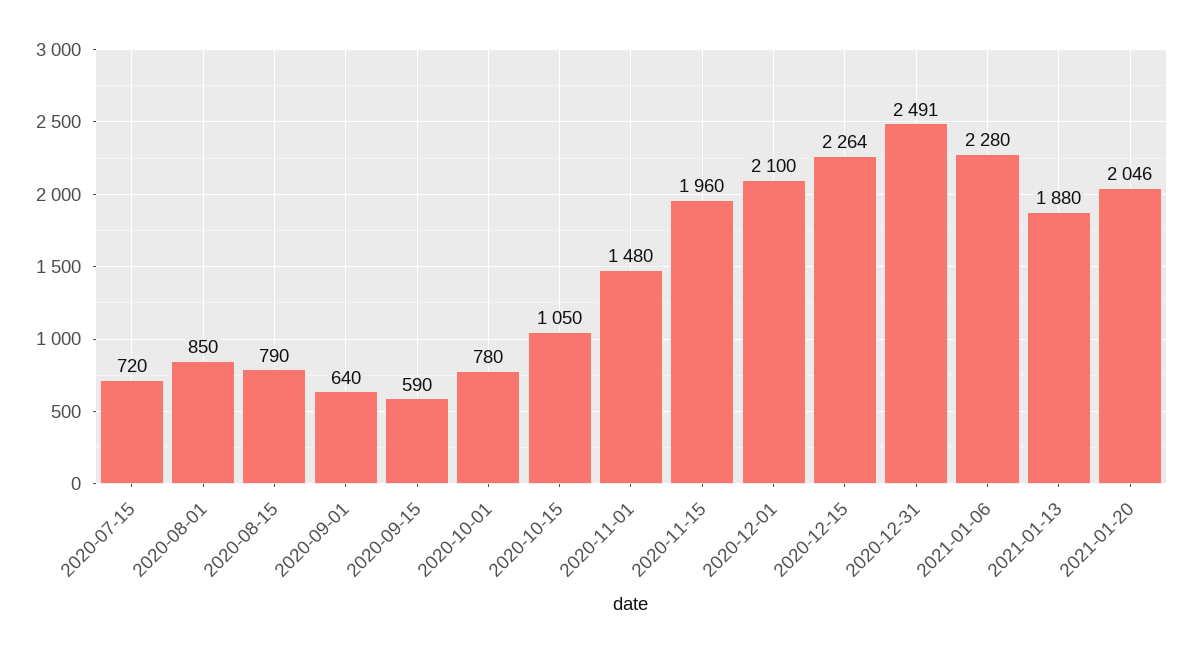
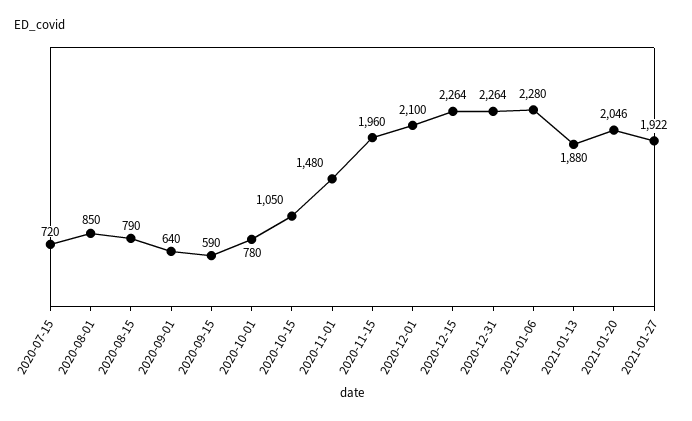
2020-12-31: 2491 -> 2264
2021-01-27: none -> 1922

